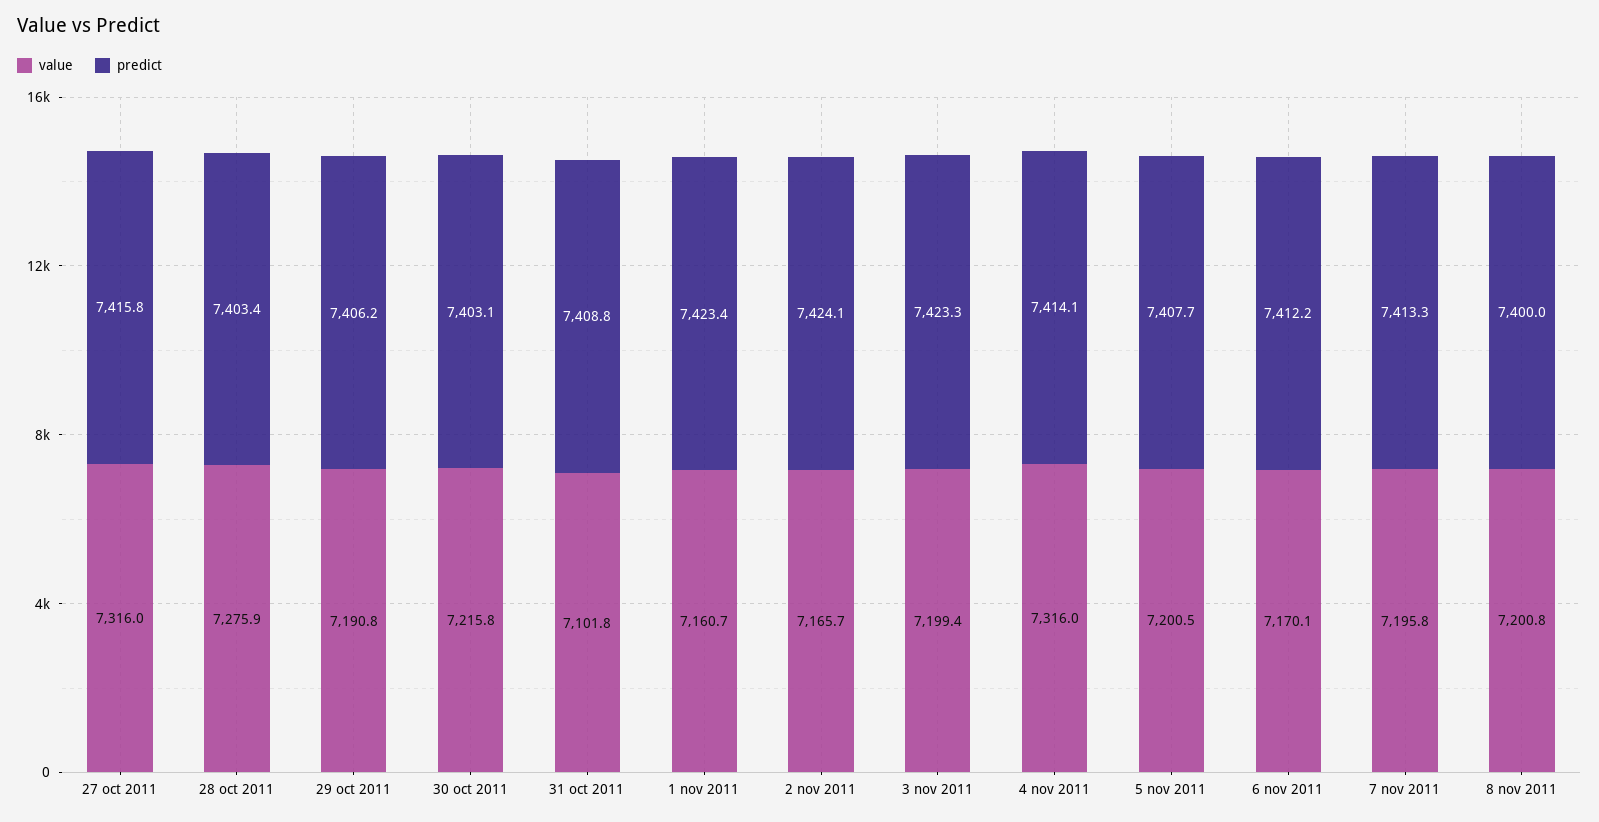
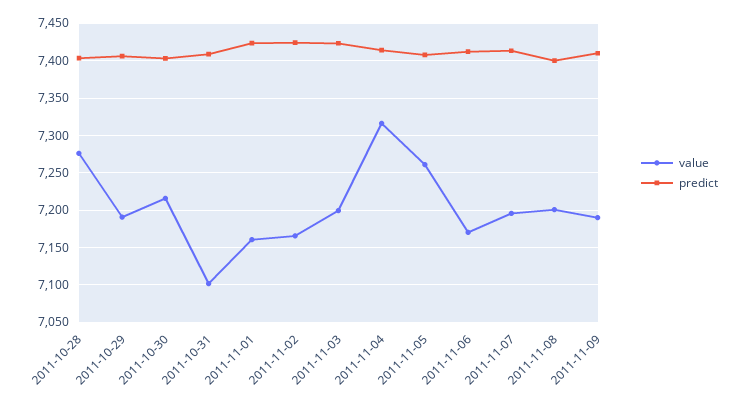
value, 27 oct 2011: 7316 -> none
predict, 27 oct 2011: 7415.8 -> none
value, 5 nov 2011: 7200.5 -> 7260
value, 2011-11-09: none -> 7190
predict, 2011-11-09: none -> 7410

